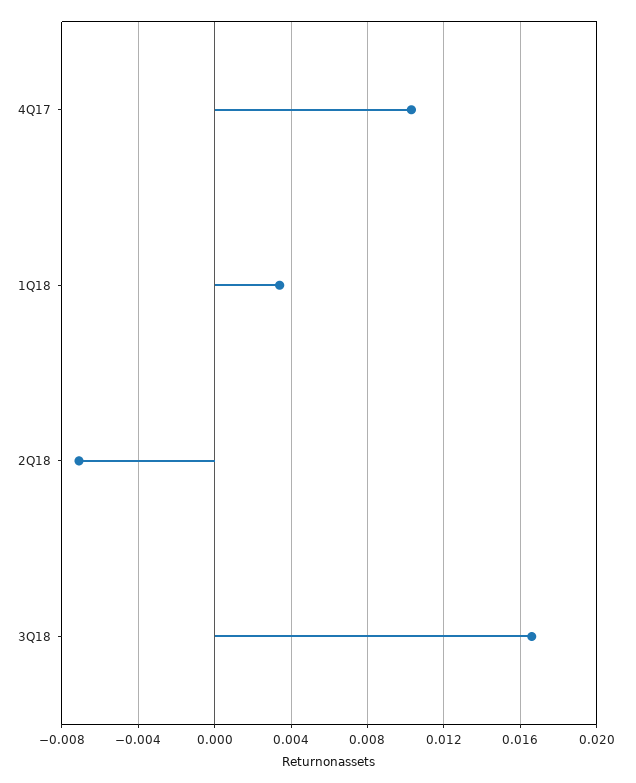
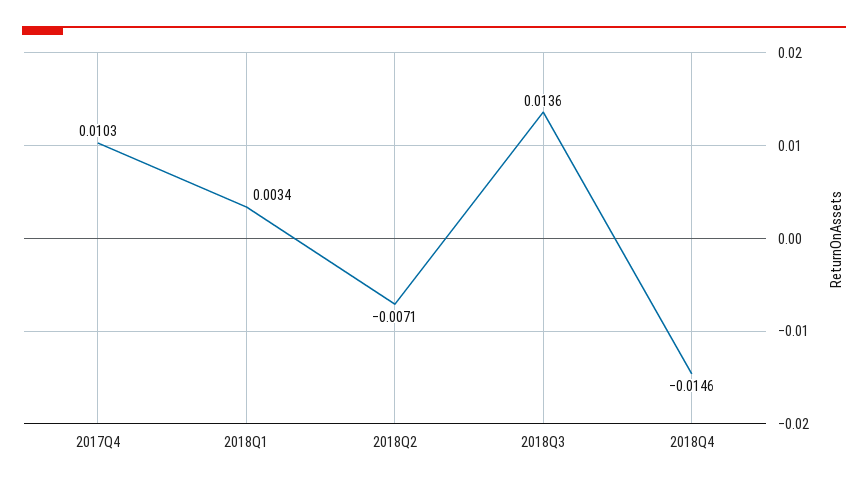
3Q18: 0.0165 -> 0.0136
2018Q4: none -> -0.0146

